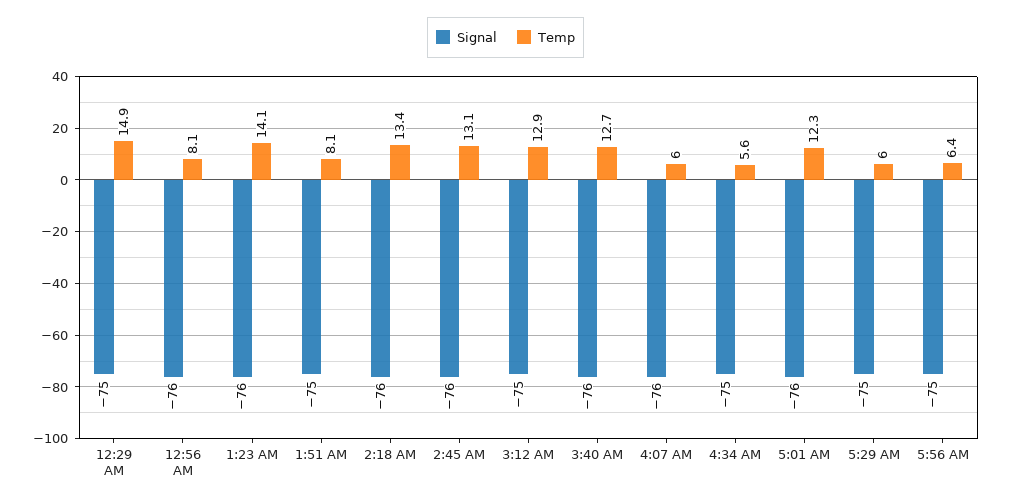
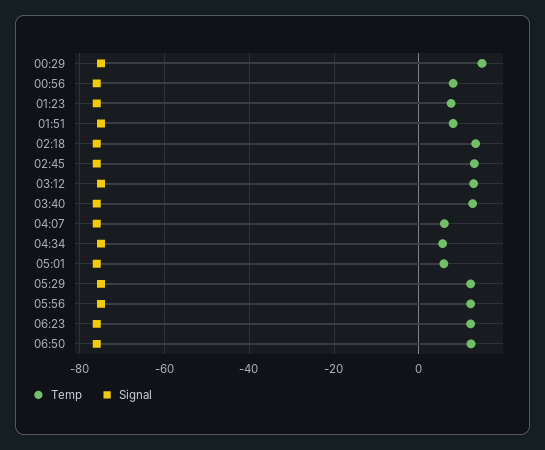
Temp, 1:23 AM: 14.1 -> 8
Temp, 5:01 AM: 12.3 -> 6
Temp, 5:29 AM: 6 -> 12
Temp, 5:56 AM: 6.4 -> 12
Temp, 06:23: none -> 12
Signal, 06:23: none -> -76
Temp, 06:50: none -> 12
Signal, 06:50: none -> -76

